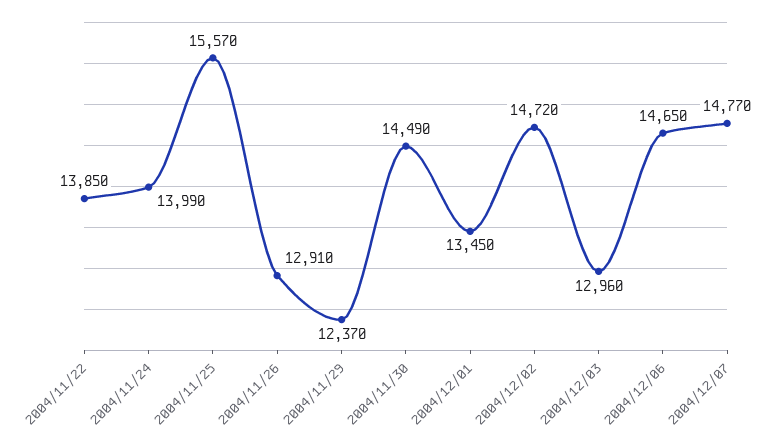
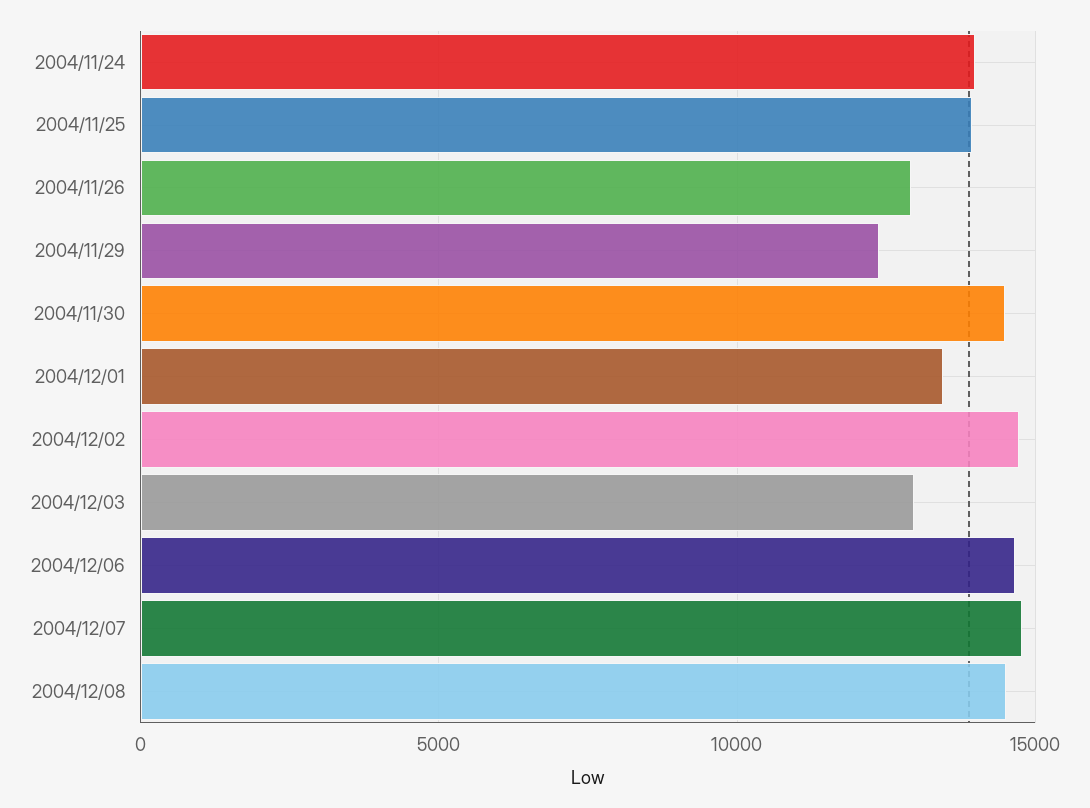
2004/11/22: 13850 -> none
2004/11/25: 15570 -> 14000
2004/12/08: none -> 14500

